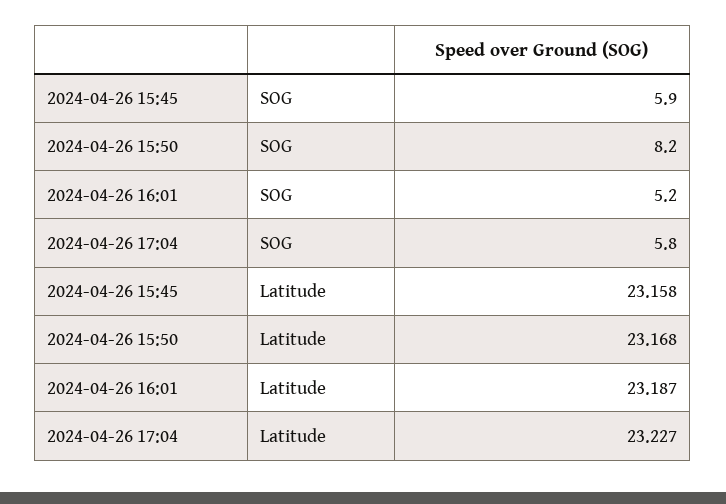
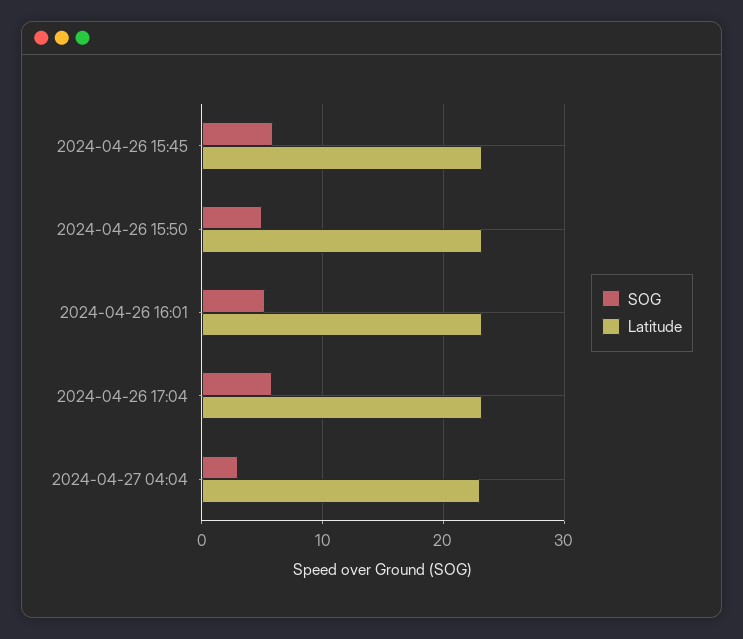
SOG, 2024-04-26 15:50: 8.2 -> 5
SOG, 2024-04-27 04:04: none -> 3
Latitude, 2024-04-27 04:04: none -> 23

